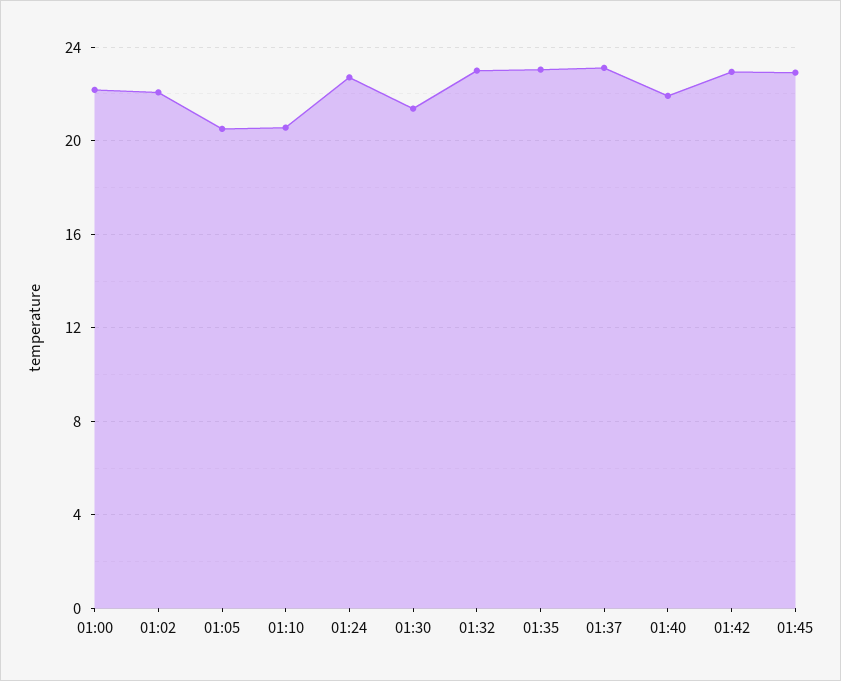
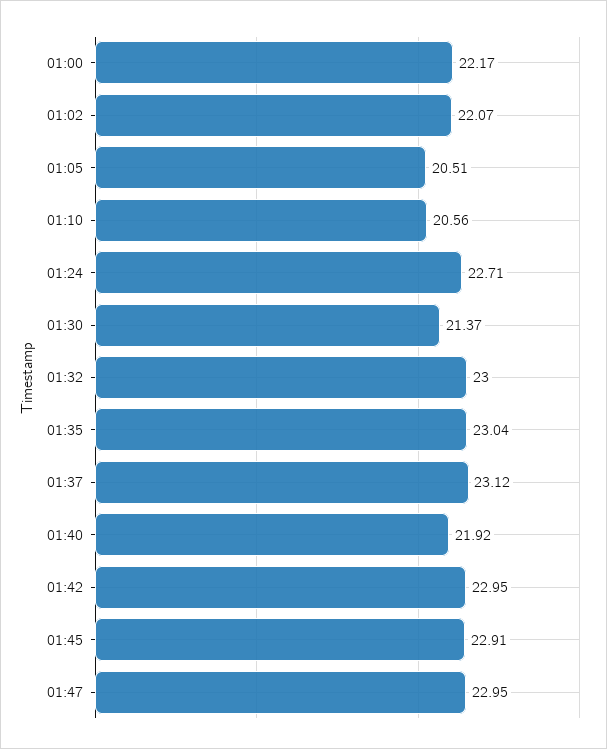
01:47: none -> 22.95

